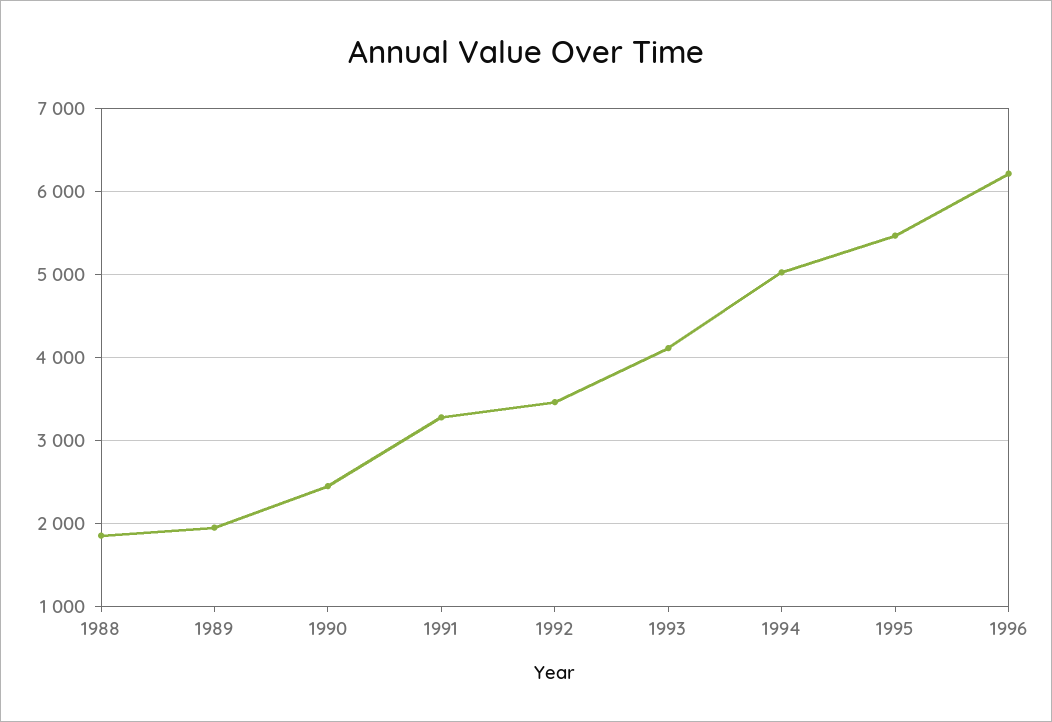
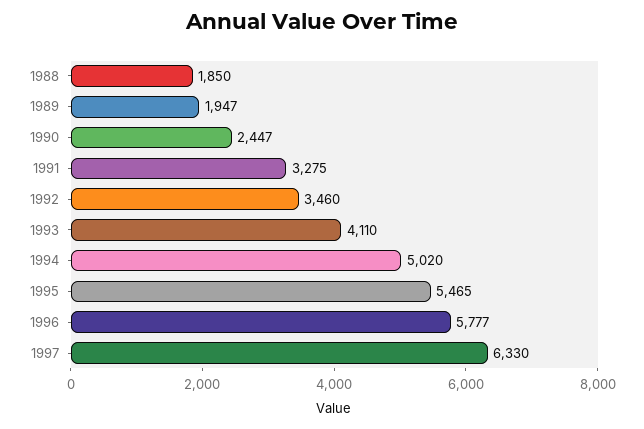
1996: 6200 -> 5777
1997: none -> 6330

